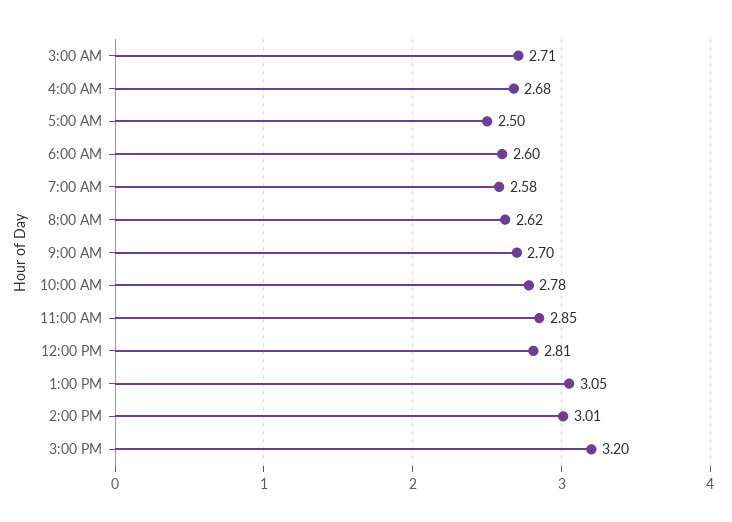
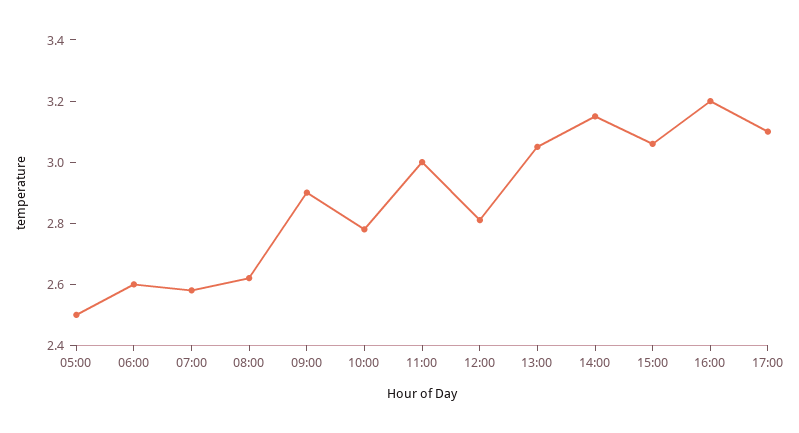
3:00 AM: 2.71 -> none
4:00 AM: 2.68 -> none
9:00 AM: 2.7 -> 2.9
11:00 AM: 2.85 -> 3
2:00 PM: 3.01 -> 3.15
3:00 PM: 3.2 -> 3.05
16:00: none -> 3.2
17:00: none -> 3.1

